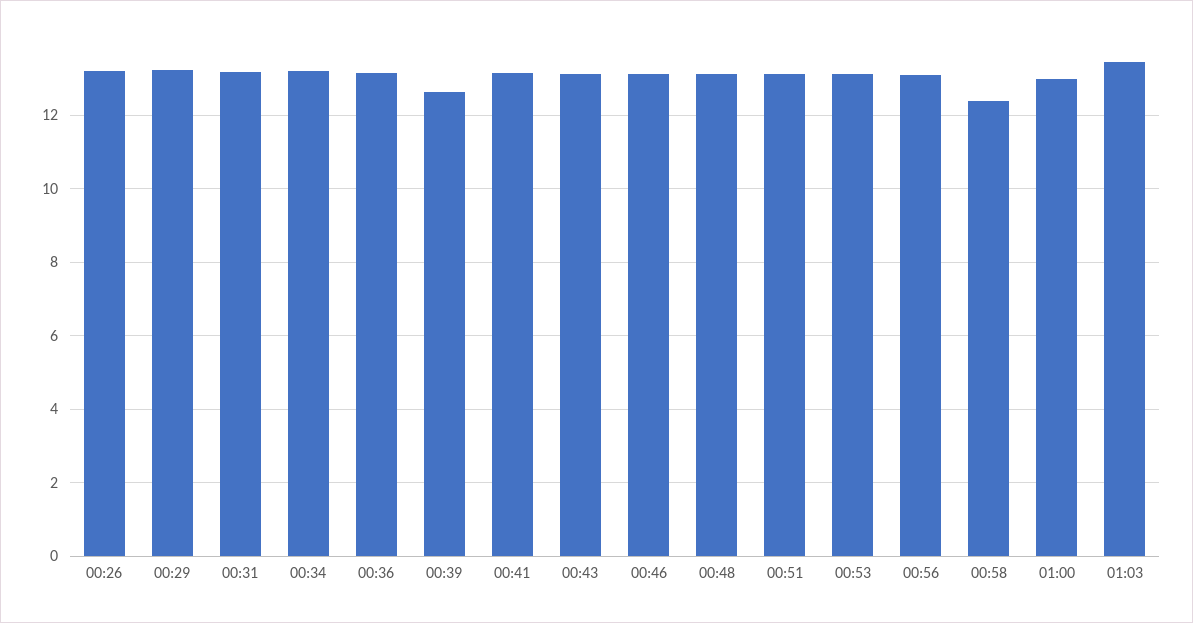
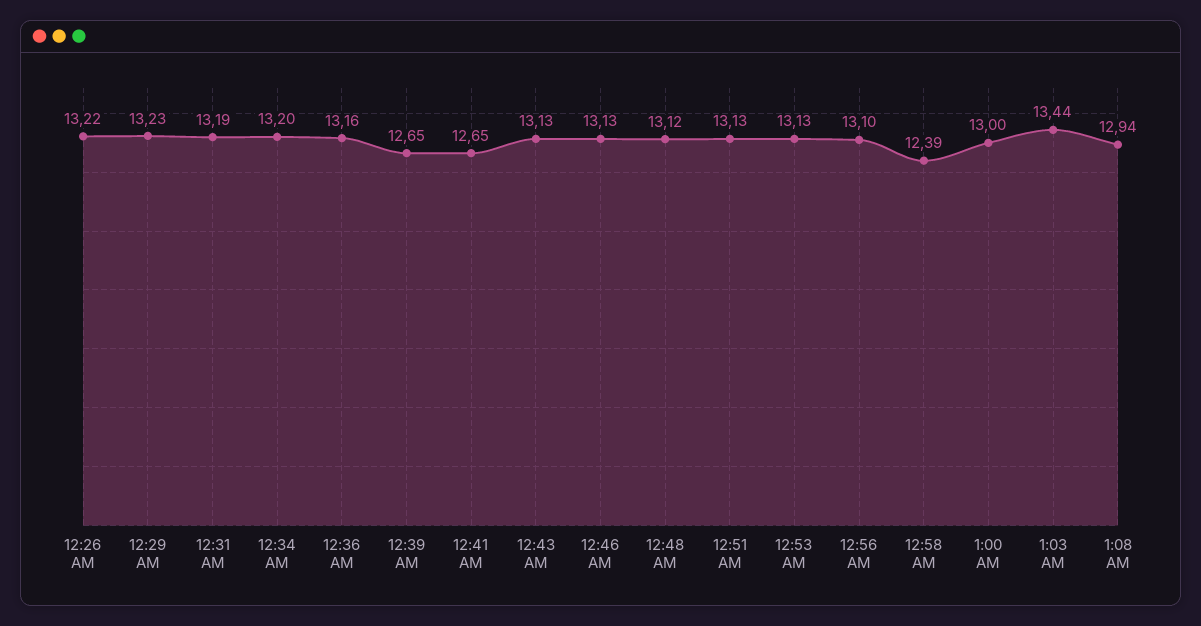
00:41: 13.2 -> 12.65
1:08 AM: none -> 12.94

